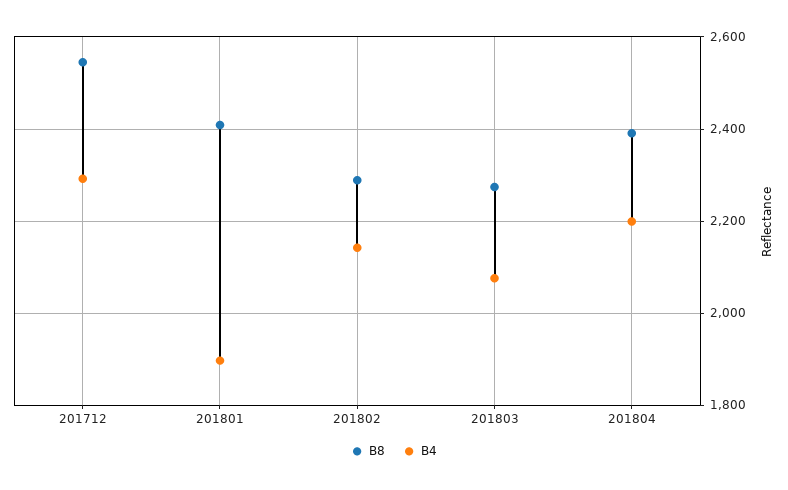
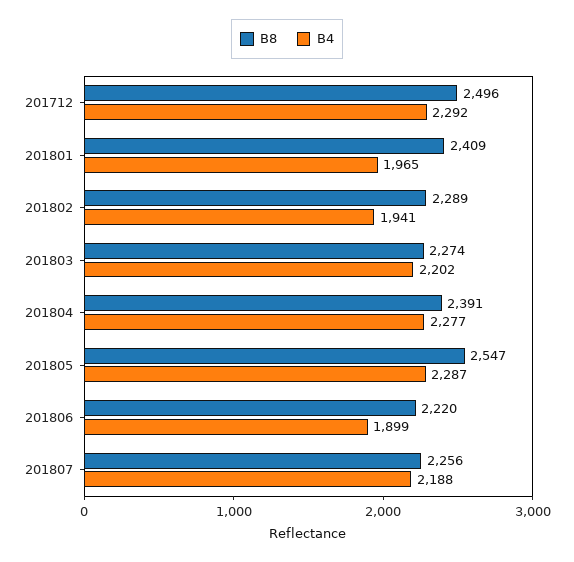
B8, 201712: 2540 -> 2496
B4, 201801: 1900 -> 1965
B4, 201802: 2140 -> 1941
B4, 201803: 2080 -> 2202
B4, 201804: 2200 -> 2277
B8, 201805: none -> 2547
B4, 201805: none -> 2287
B8, 201806: none -> 2220
B4, 201806: none -> 1899
B8, 201807: none -> 2256
B4, 201807: none -> 2188

